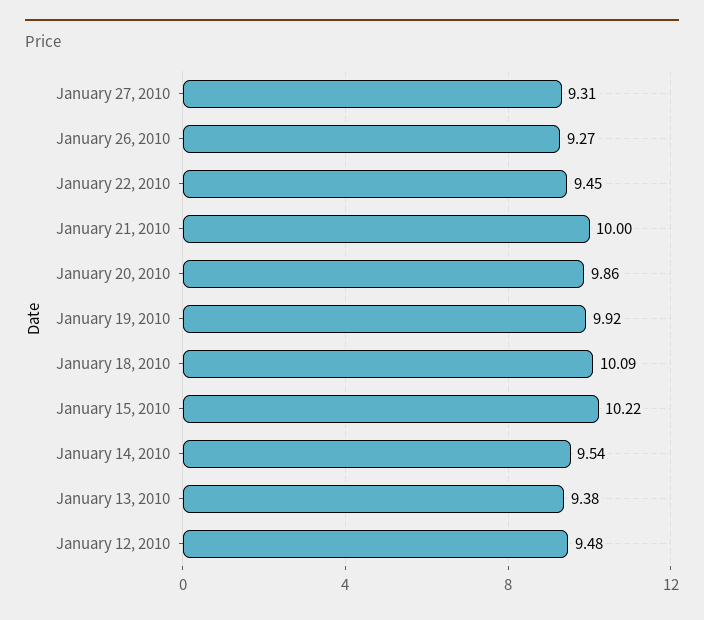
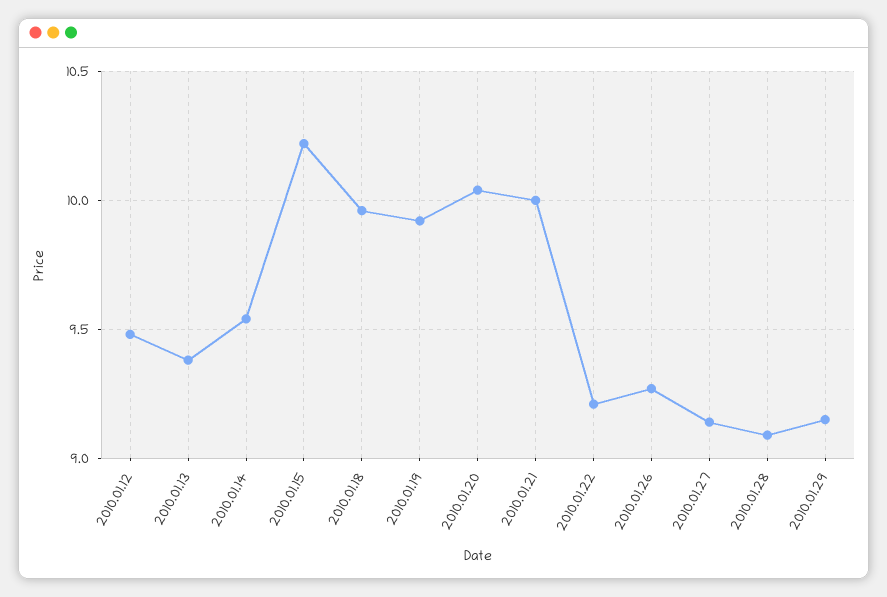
January 27, 2010: 9.31 -> 9.15
January 22, 2010: 9.45 -> 9.2
January 20, 2010: 9.86 -> 10.05
January 18, 2010: 10.09 -> 9.95
2010.01.28: none -> 9.1
2010.01.29: none -> 9.15

